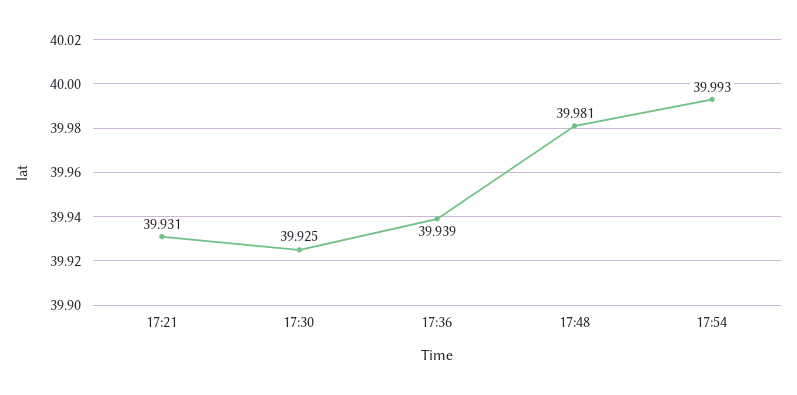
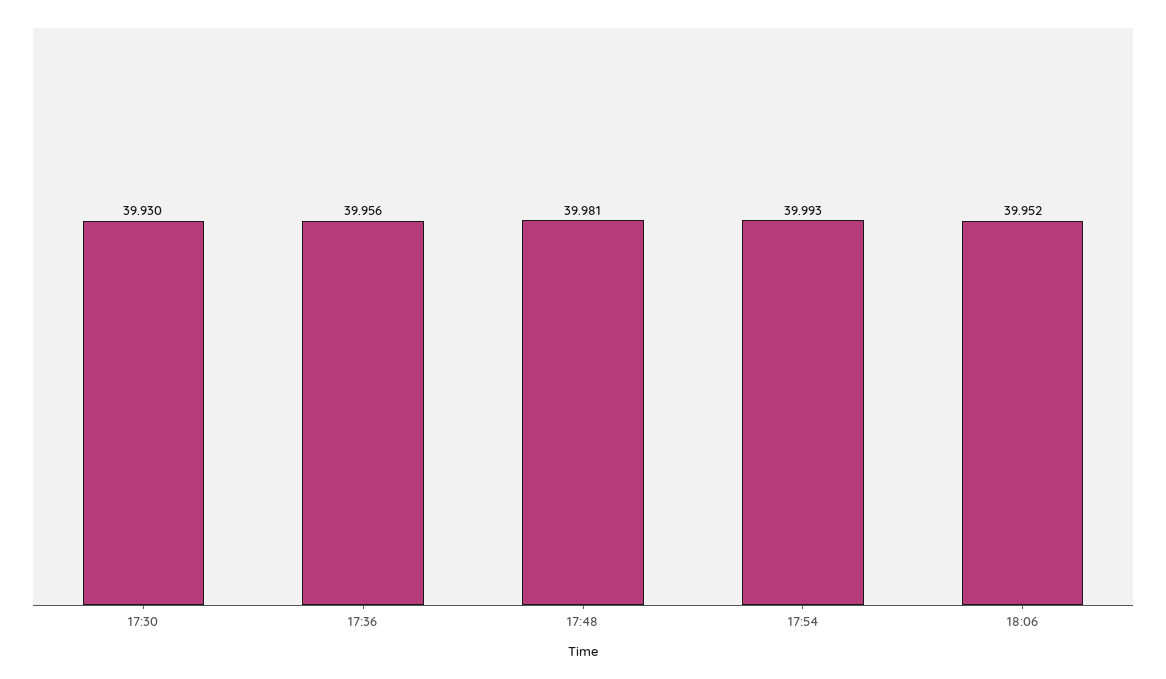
17:21: 39.931 -> none
17:30: 39.925 -> 39.93
17:36: 39.939 -> 39.956
18:06: none -> 39.952

